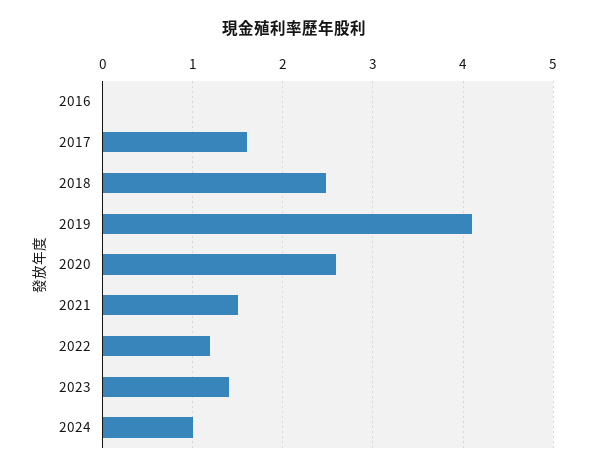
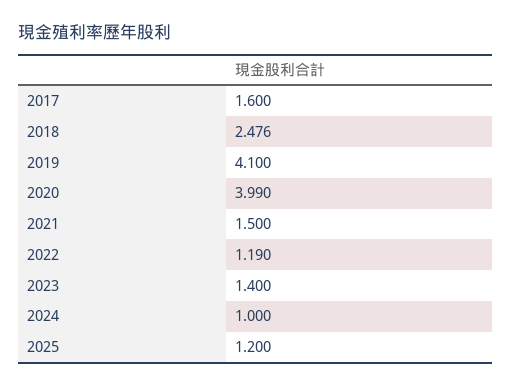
2016: 0 -> none
2020: 2.6 -> 3.99
2025: none -> 1.2

